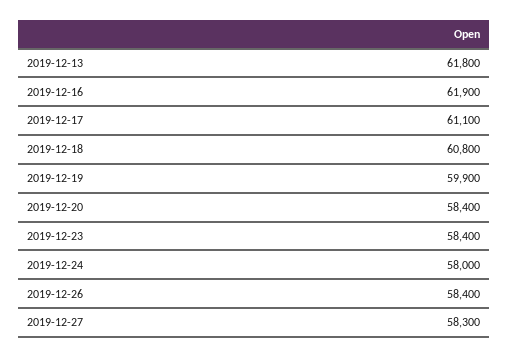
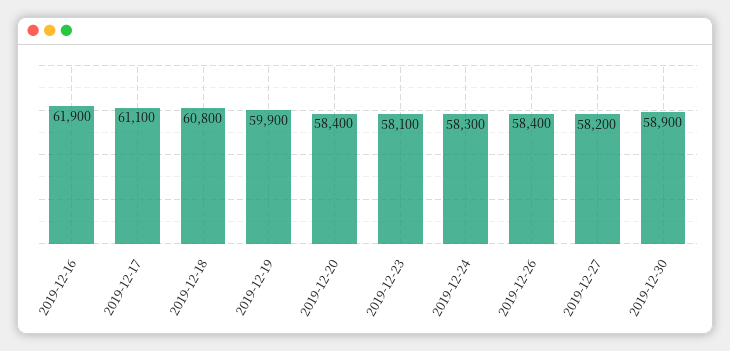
2019-12-13: 61800 -> none
2019-12-23: 58400 -> 58100
2019-12-24: 58000 -> 58300
2019-12-27: 58300 -> 58200
2019-12-30: none -> 58900

